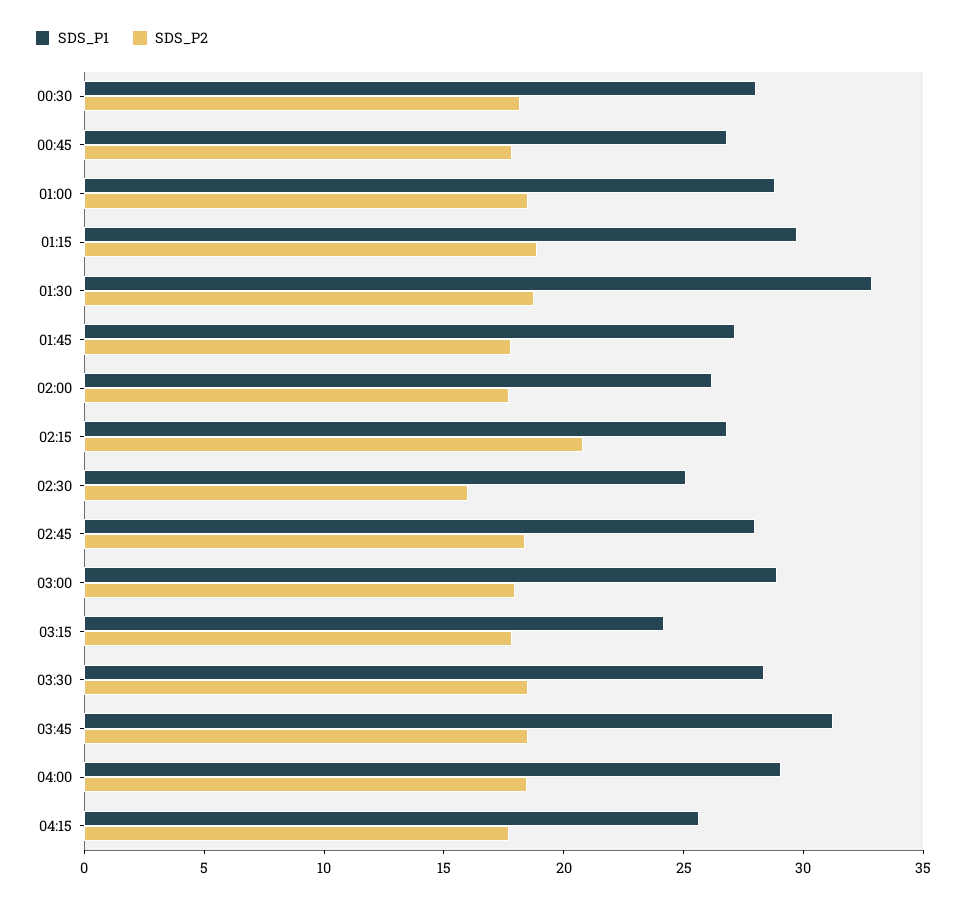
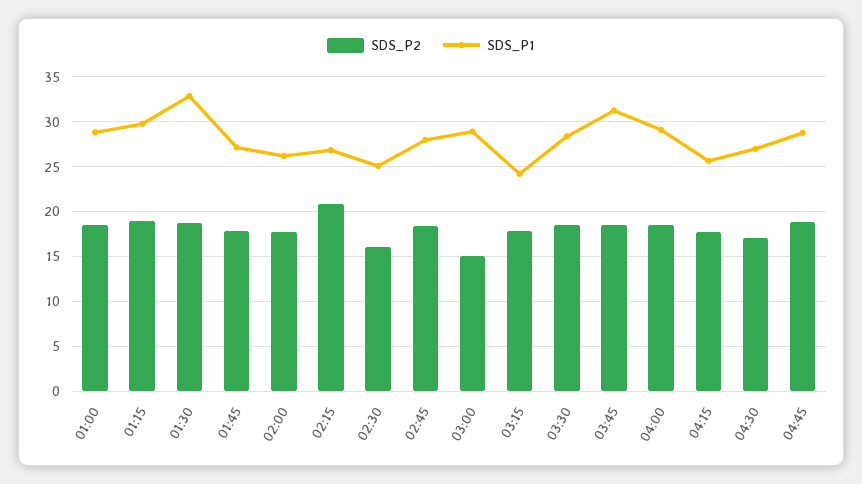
SDS_P1, 00:30: 28 -> none
SDS_P2, 00:30: 18 -> none
SDS_P1, 00:45: 27 -> none
SDS_P2, 00:45: 18 -> none
SDS_P2, 03:00: 18 -> 15
SDS_P2, 04:30: none -> 17
SDS_P1, 04:30: none -> 27
SDS_P2, 04:45: none -> 19
SDS_P1, 04:45: none -> 29

